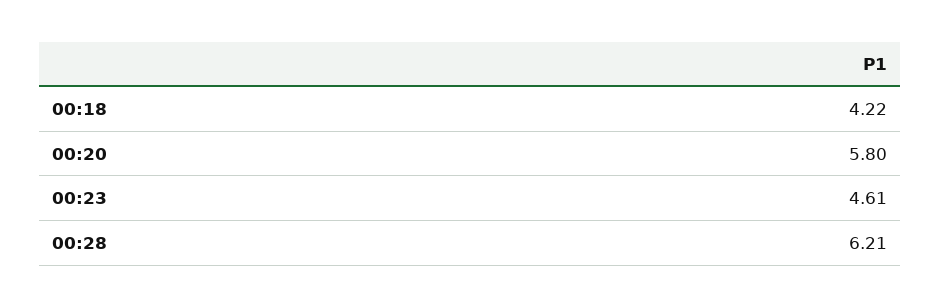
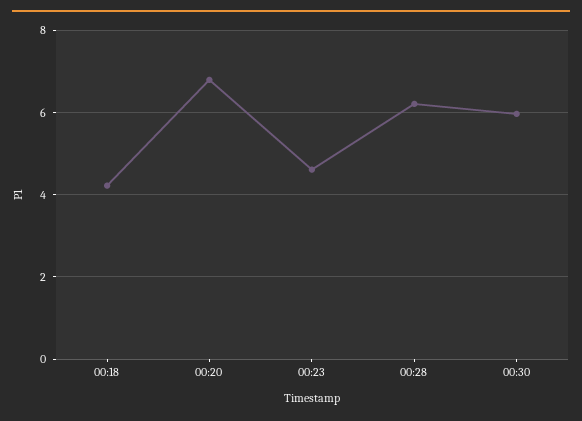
00:20: 5.8 -> 6.8
00:30: none -> 6

